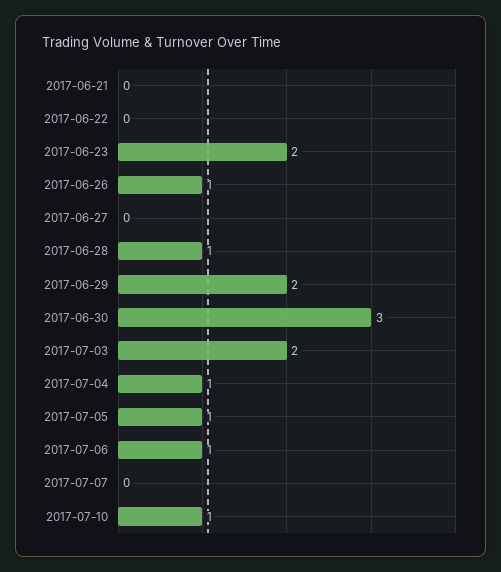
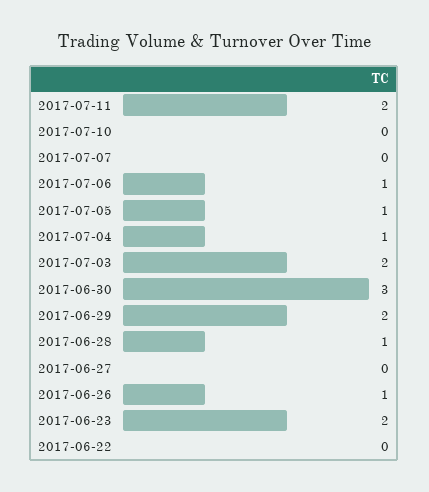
2017-06-21: 0 -> none
2017-07-10: 1 -> 0
2017-07-11: none -> 2

